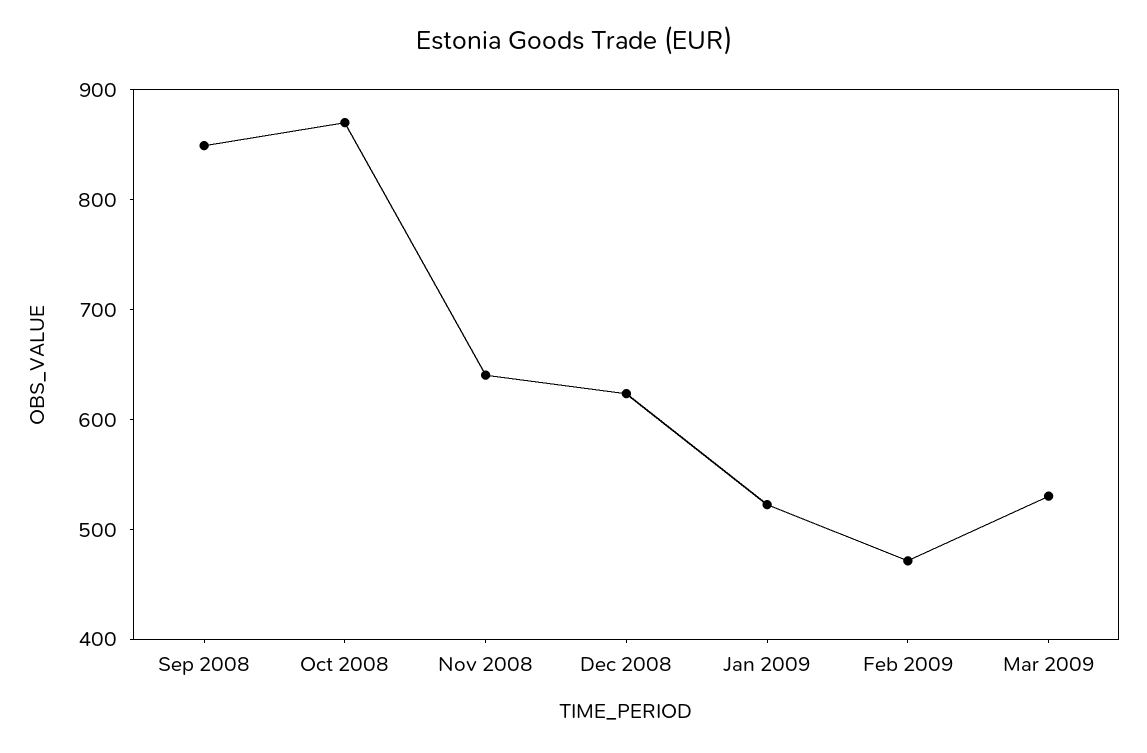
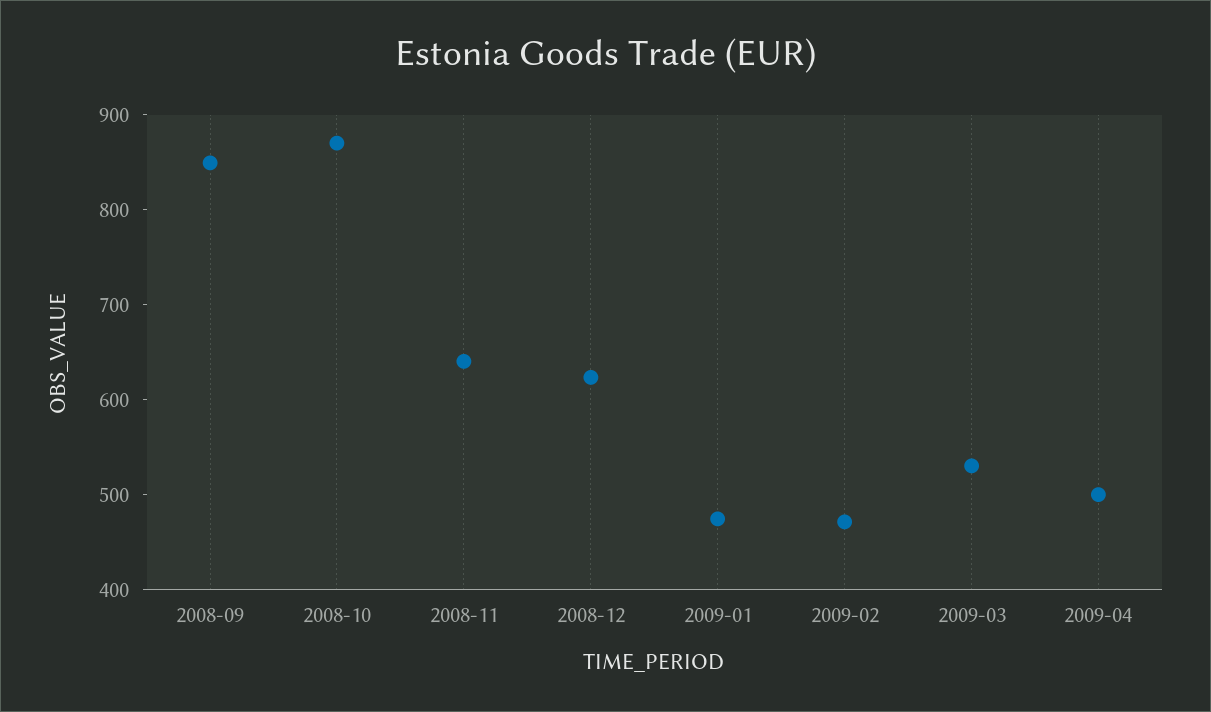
Jan 2009: 520 -> 480
2009-04: none -> 500

